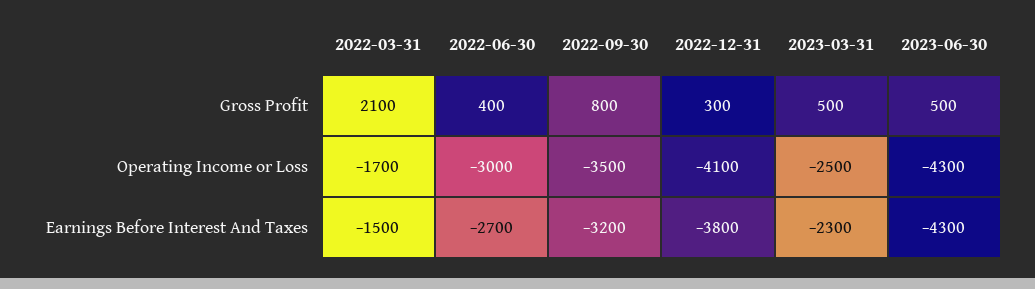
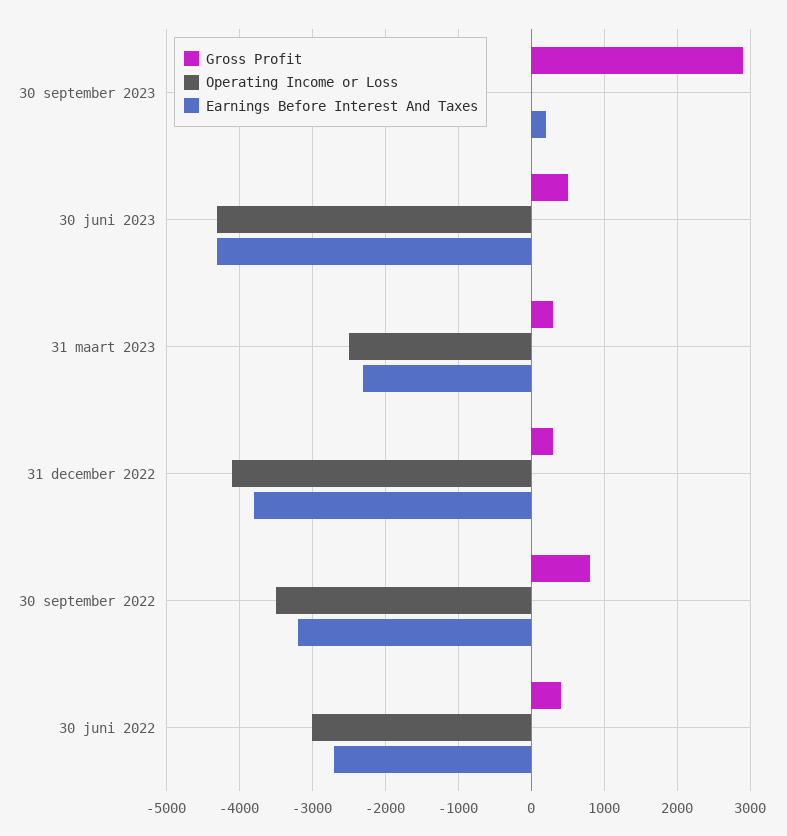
Gross Profit, 2022-03-31: 2100 -> none
Gross Profit, 2023-03-31: 500 -> 300
Operating Income or Loss, 2022-03-31: -1700 -> none
Earnings Before Interest And Taxes, 2022-03-31: -1500 -> none
Gross Profit, 30 september 2023: none -> 2900
Operating Income or Loss, 30 september 2023: none -> 0
Earnings Before Interest And Taxes, 30 september 2023: none -> 200

